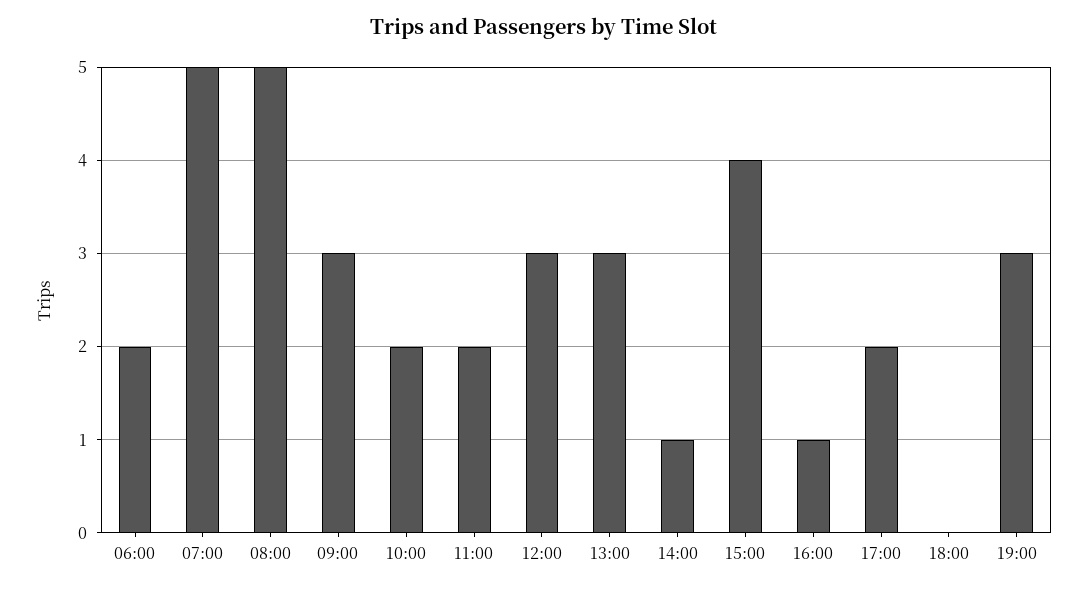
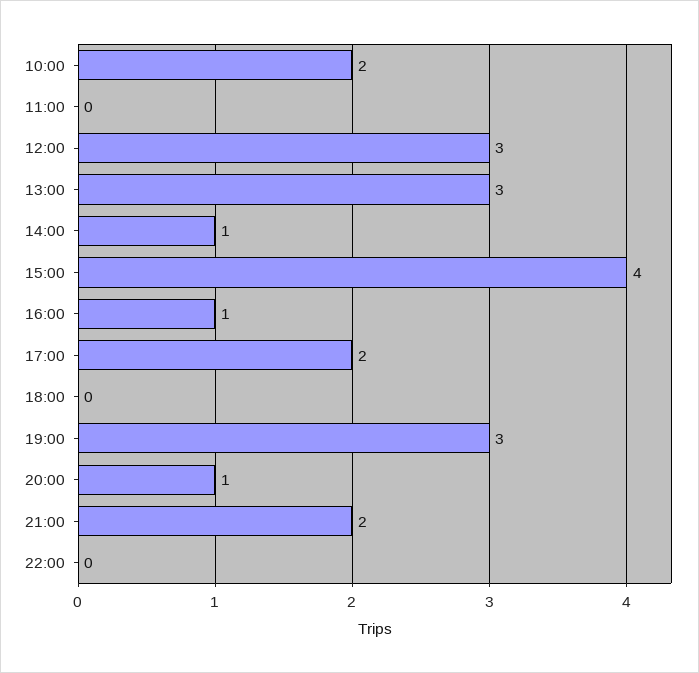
06:00: 2 -> none
07:00: 5 -> none
08:00: 5 -> none
09:00: 3 -> none
11:00: 2 -> 0
20:00: none -> 1
21:00: none -> 2
22:00: none -> 0

